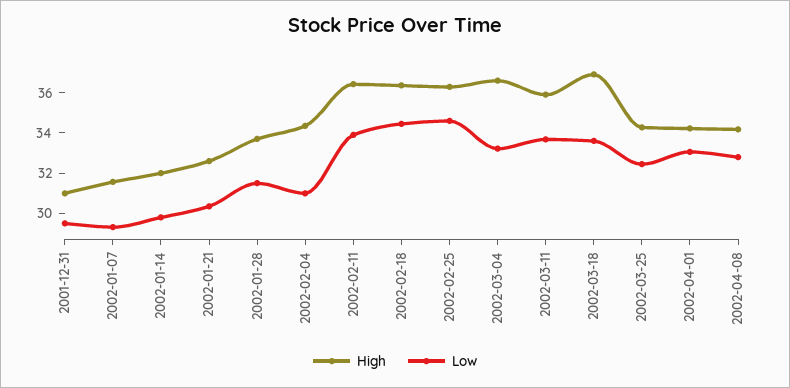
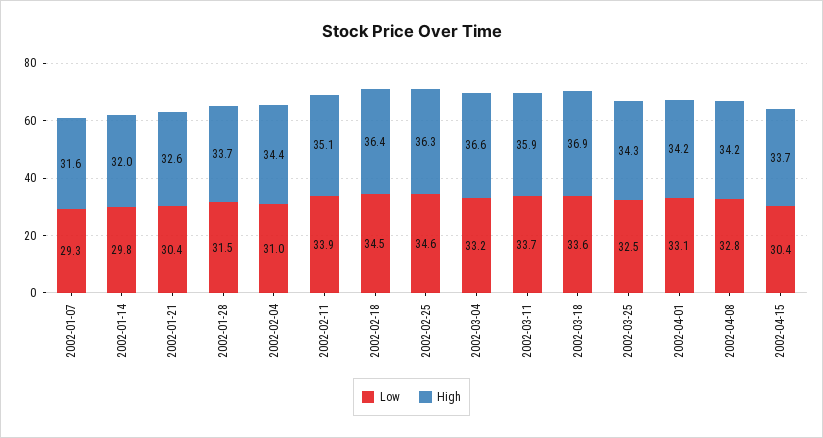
High, 2001-12-31: 31 -> none
Low, 2001-12-31: 29.5 -> none
High, 2002-02-11: 36.5 -> 35.1
Low, 2002-04-15: none -> 30.4
High, 2002-04-15: none -> 33.7

